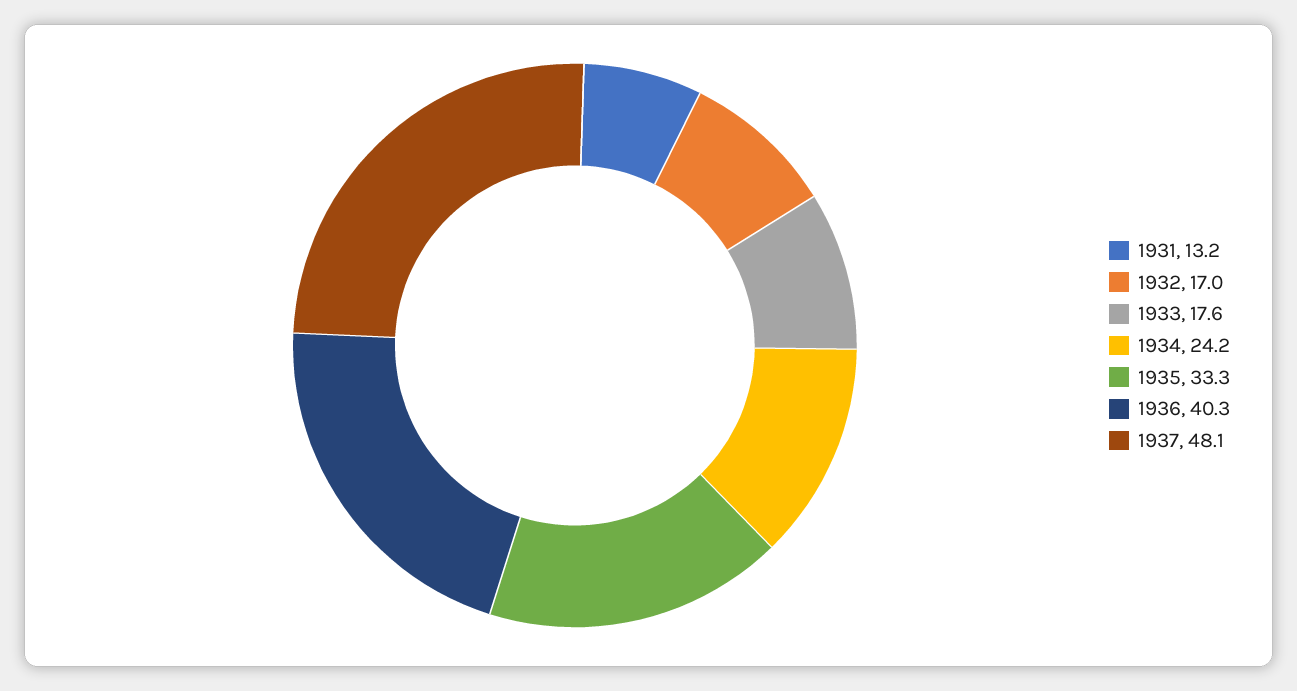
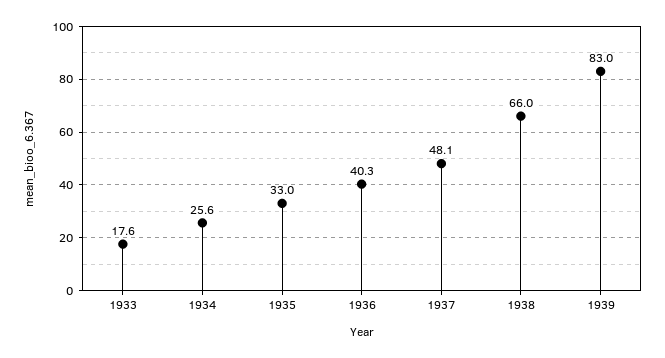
1931: 13.2 -> none
1932: 17 -> none
1934: 24.2 -> 25.6
1935: 33.3 -> 33
1938: none -> 66
1939: none -> 83

